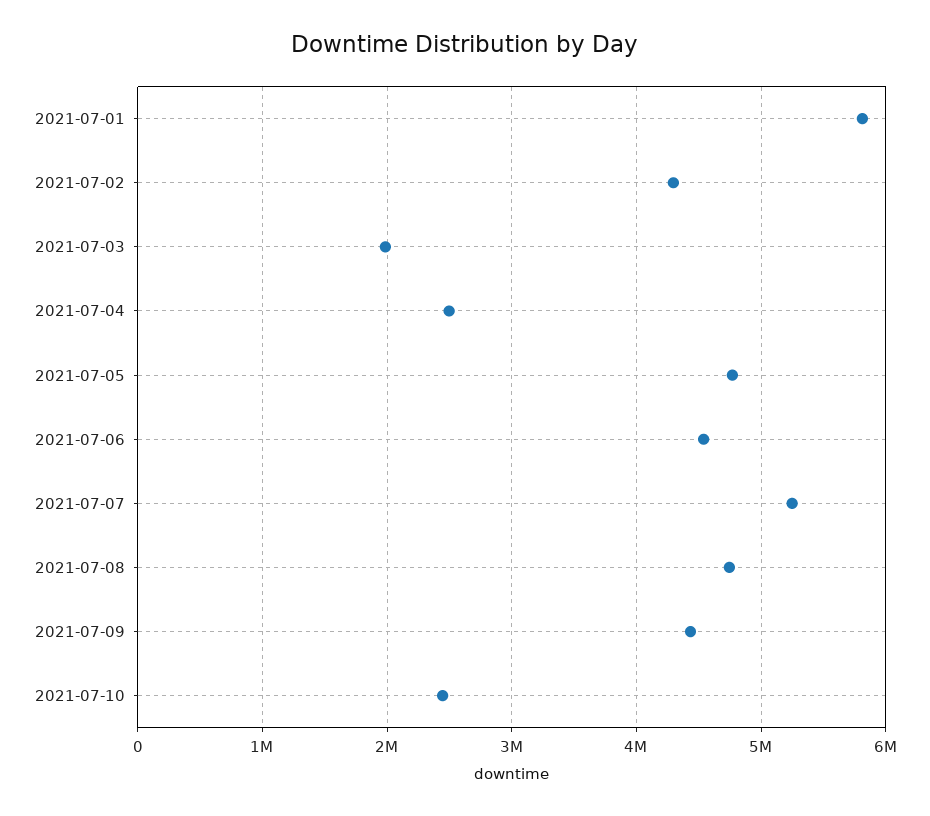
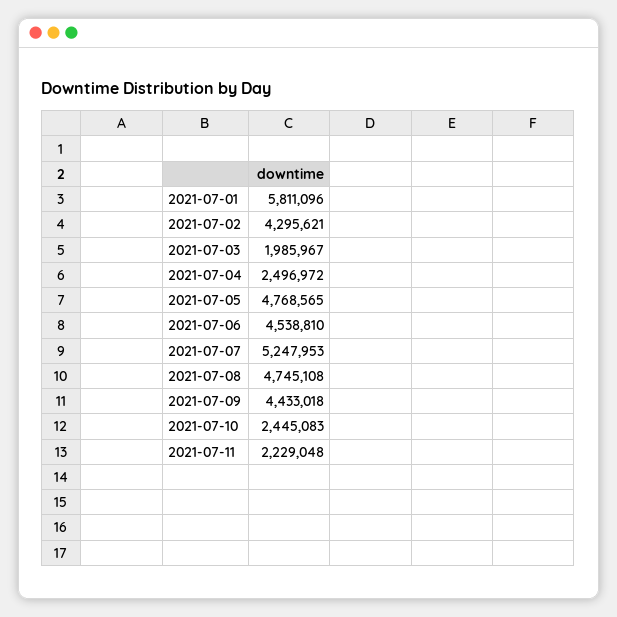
2021-07-11: none -> 2229048

